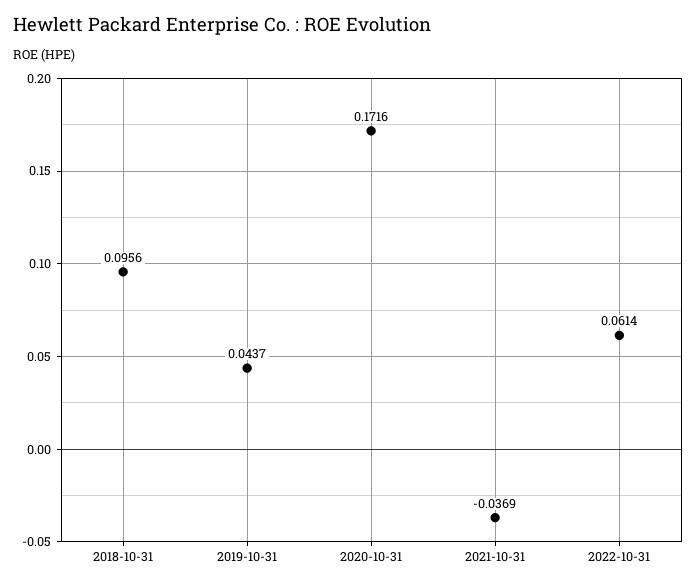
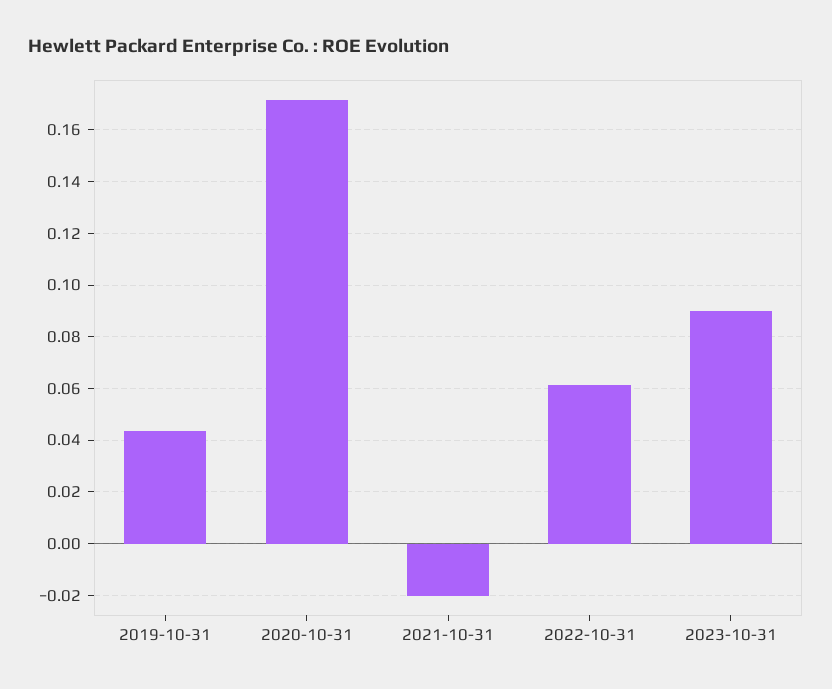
2018-10-31: 0.0956 -> none
2021-10-31: -0.0369 -> -0.02
2023-10-31: none -> 0.09

